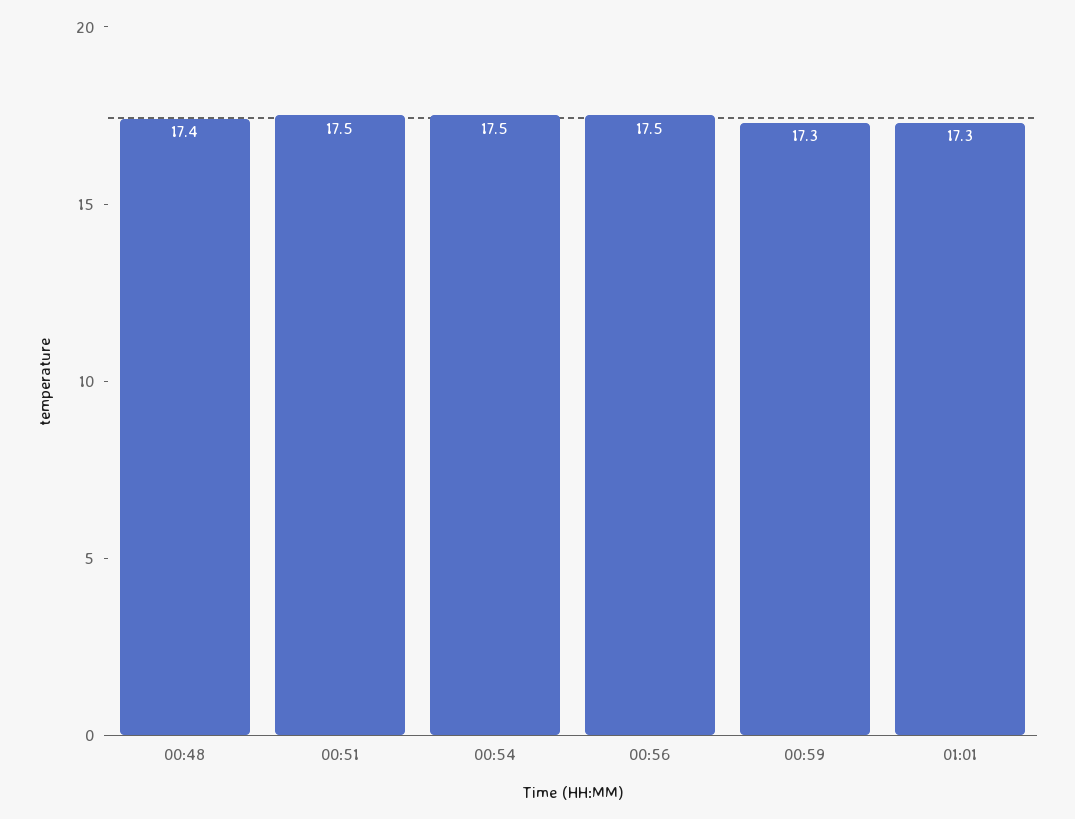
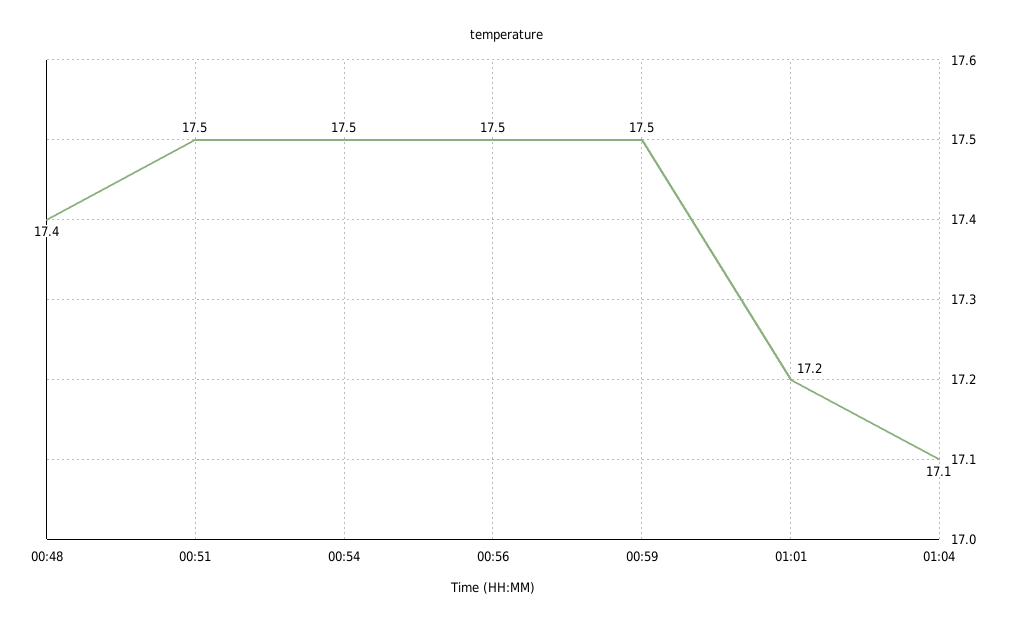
00:59: 17.3 -> 17.5
01:01: 17.3 -> 17.2
01:04: none -> 17.1

